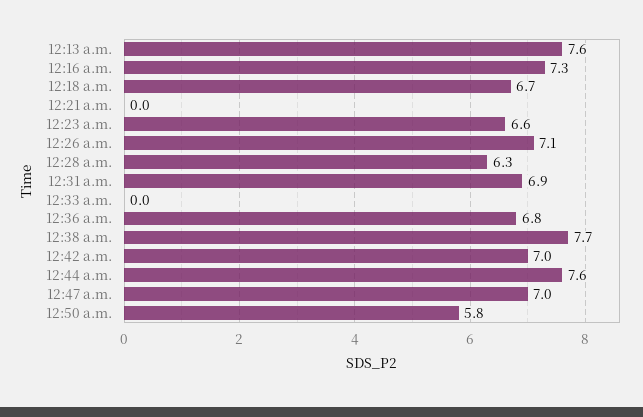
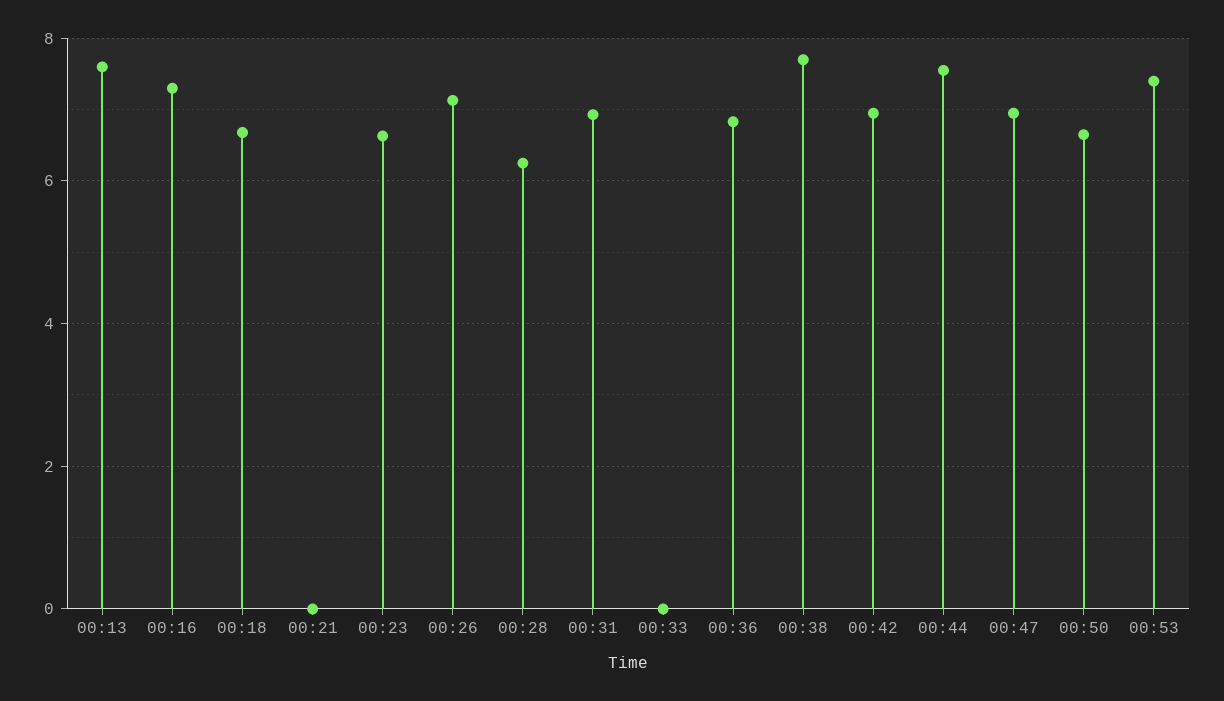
12:50 a.m.: 5.8 -> 6.6
00:53: none -> 7.4

